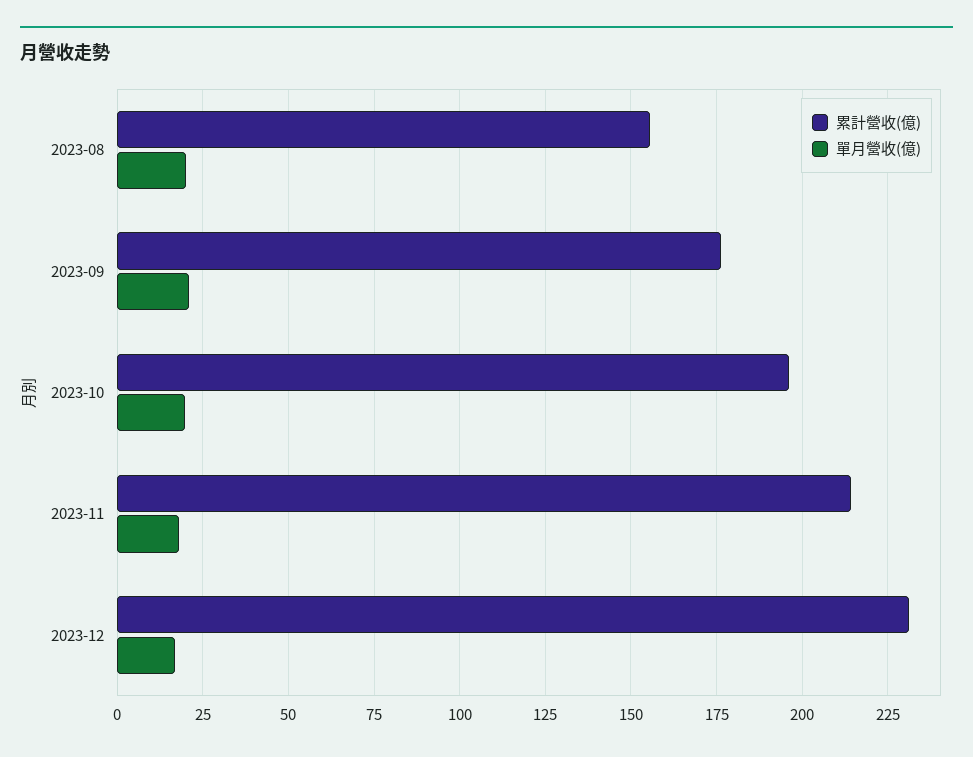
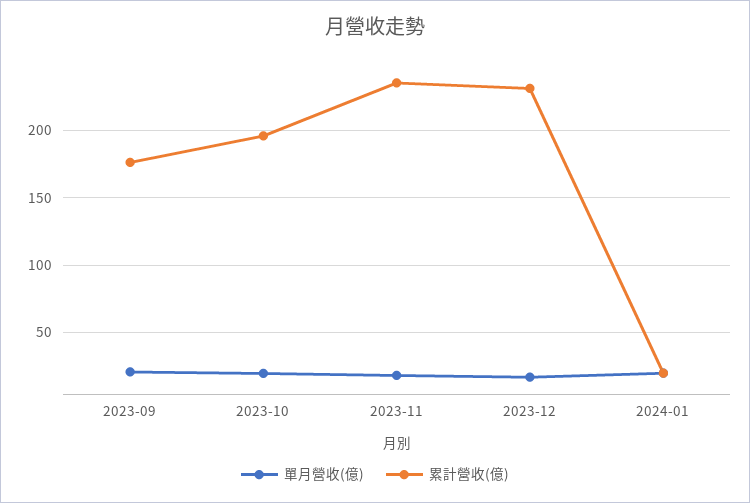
累計營收(億), 2023-08: 155 -> none
單月營收(億), 2023-08: 20 -> none
累計營收(億), 2023-11: 215 -> 235
單月營收(億), 2024-01: none -> 20
累計營收(億), 2024-01: none -> 20

